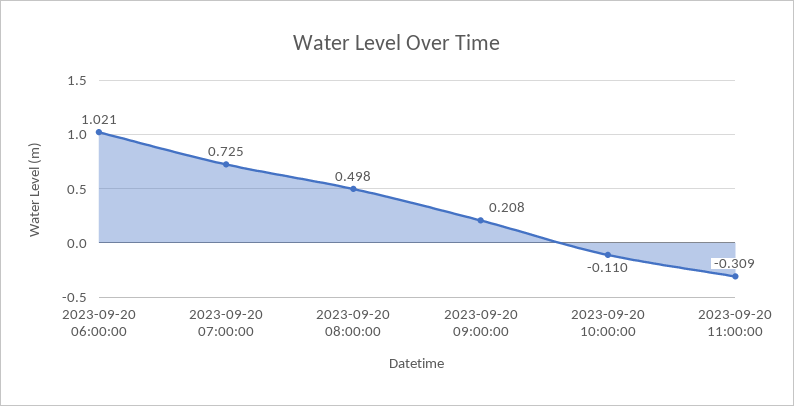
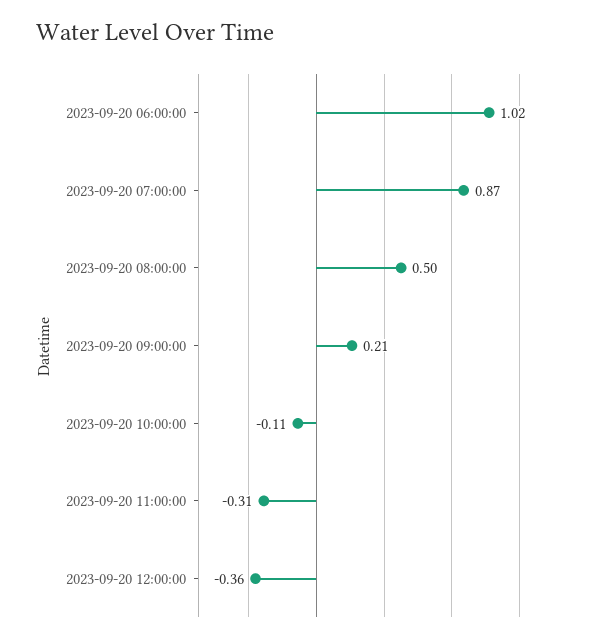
2023-09-20 07:00:00: 0.725 -> 0.87
2023-09-20 12:00:00: none -> -0.36

